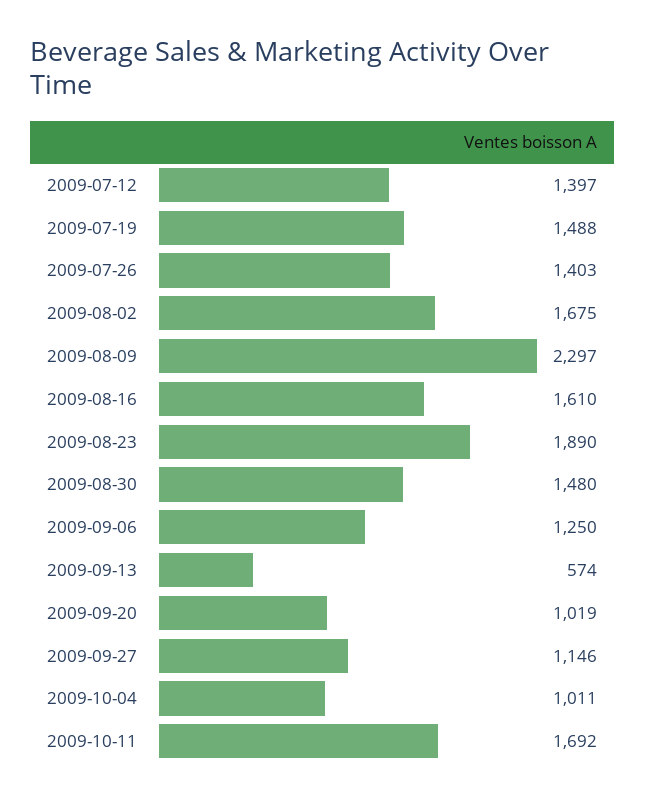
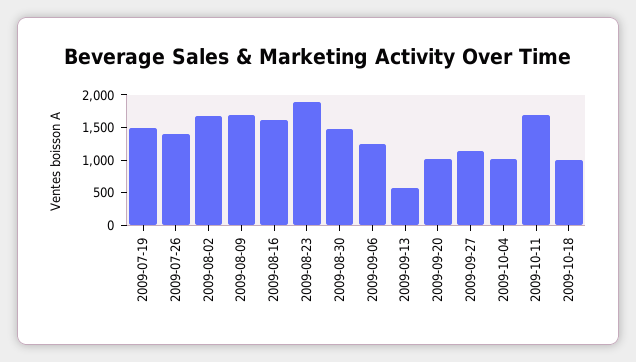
2009-07-12: 1397 -> none
2009-08-09: 2297 -> 1750
2009-10-18: none -> 1000

